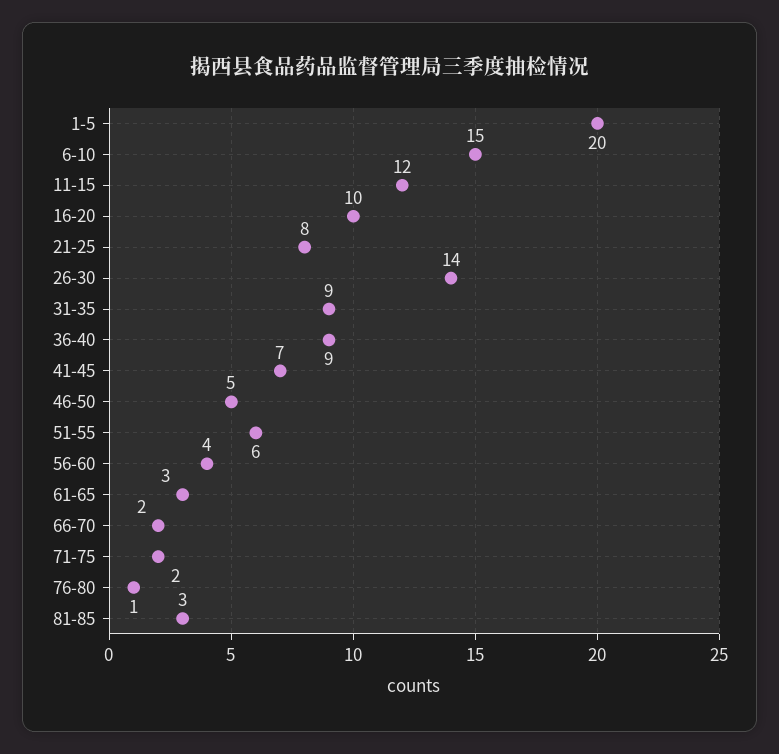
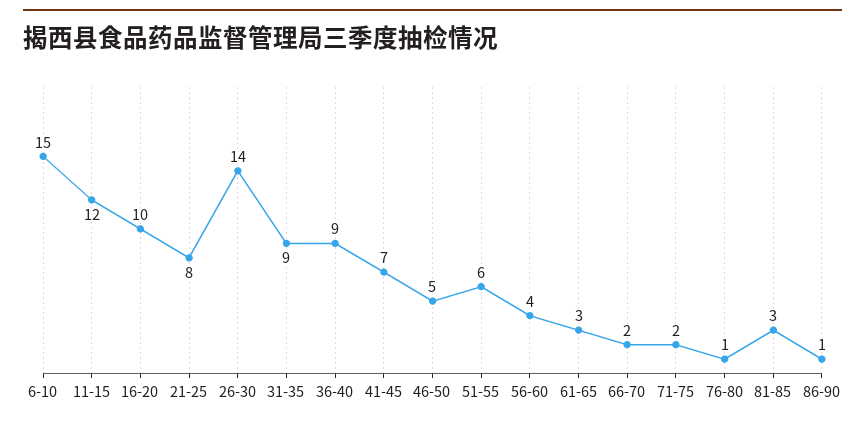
1-5: 20 -> none
86-90: none -> 1

